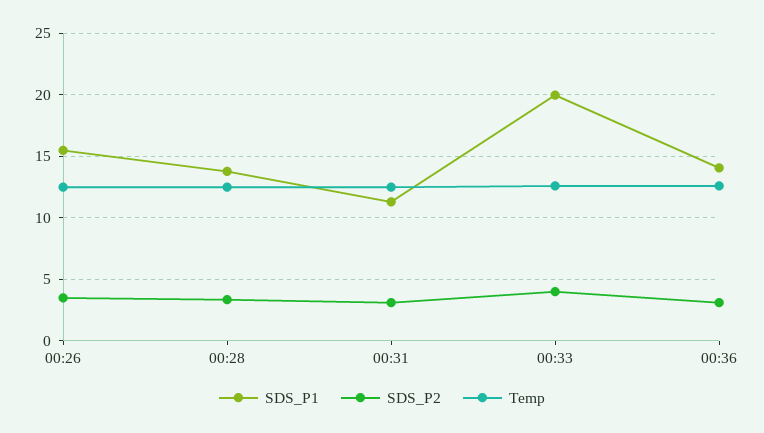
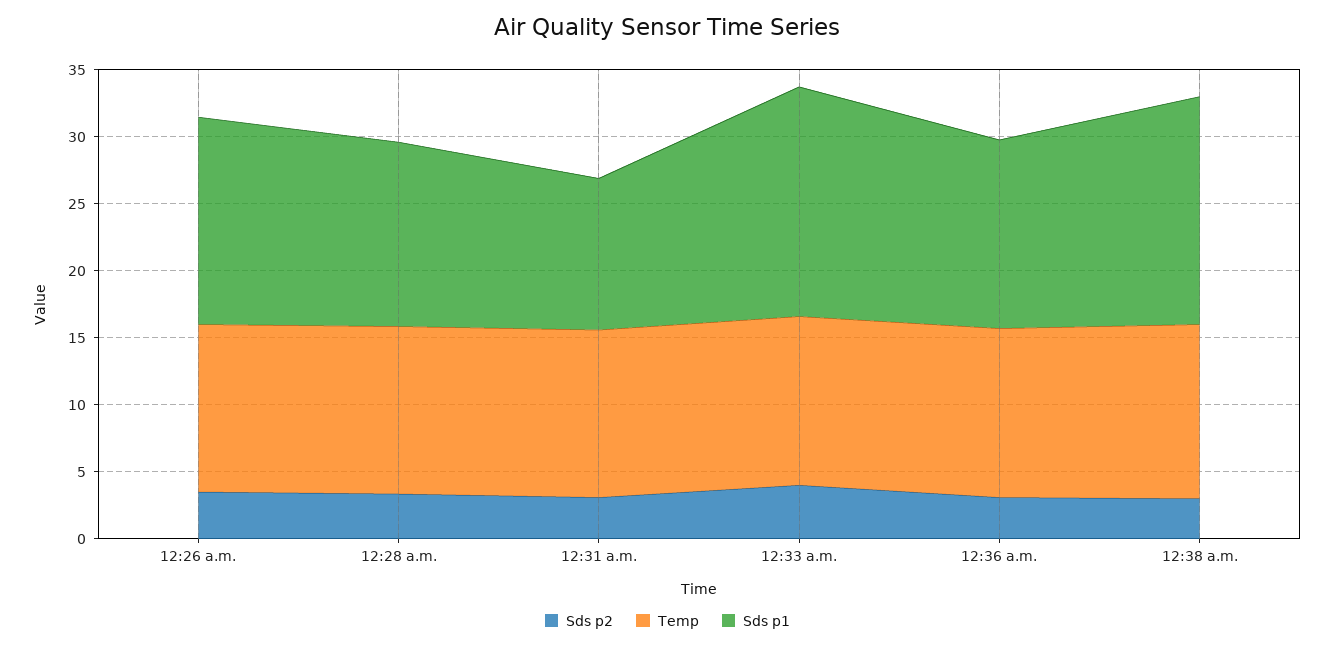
SDS_P1, 00:33: 20 -> 17
SDS_P2, 12:38 a.m.: none -> 3
Temp, 12:38 a.m.: none -> 13
SDS_P1, 12:38 a.m.: none -> 17

